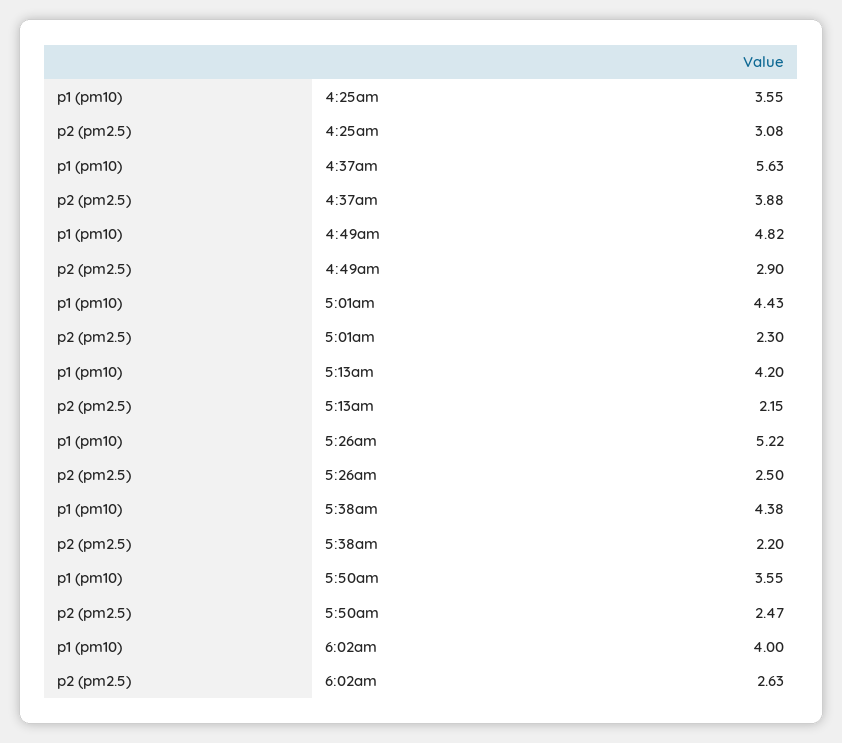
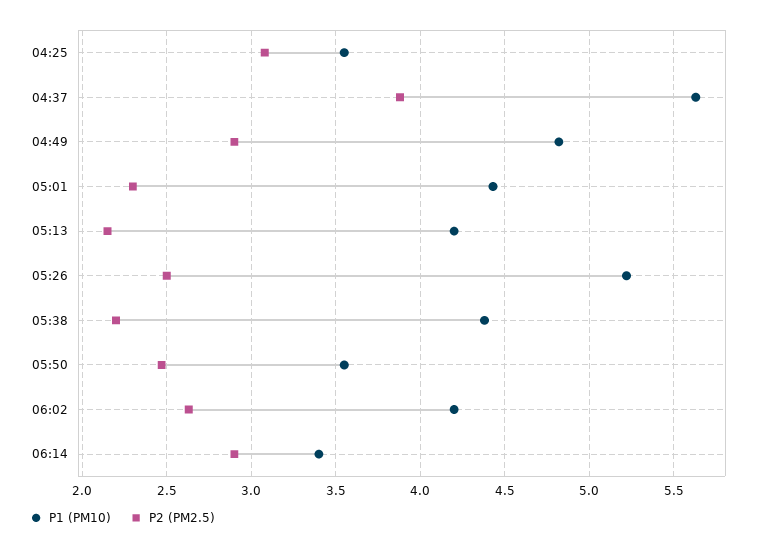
p1 (pm10), 6:02am: 4 -> 4.2
p1 (pm10), 06:14: none -> 3.4
p2 (pm2.5), 06:14: none -> 2.9

